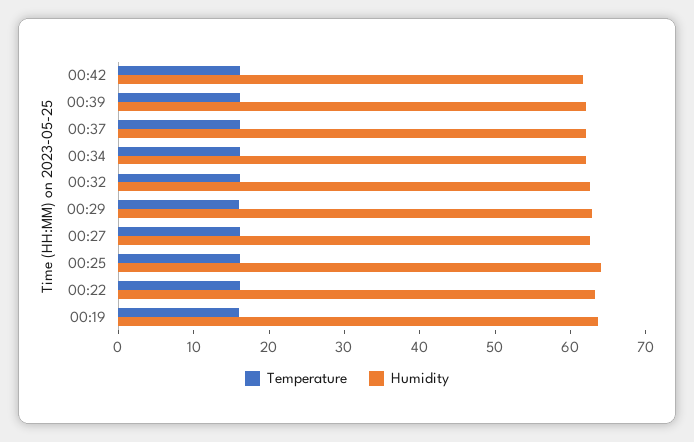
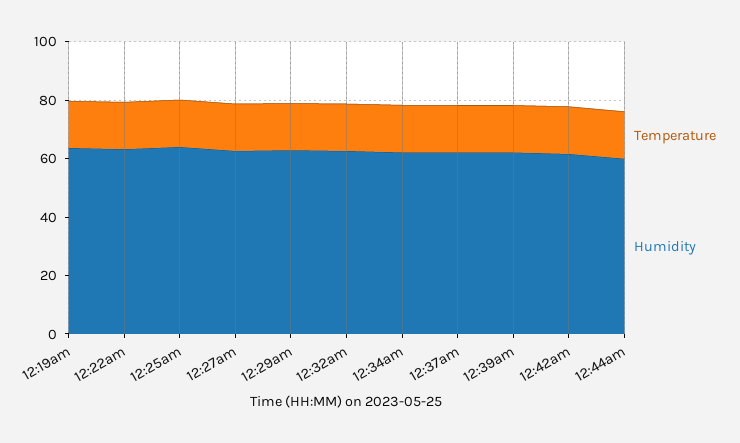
Temperature, 12:44am: none -> 15
Humidity, 12:44am: none -> 60

